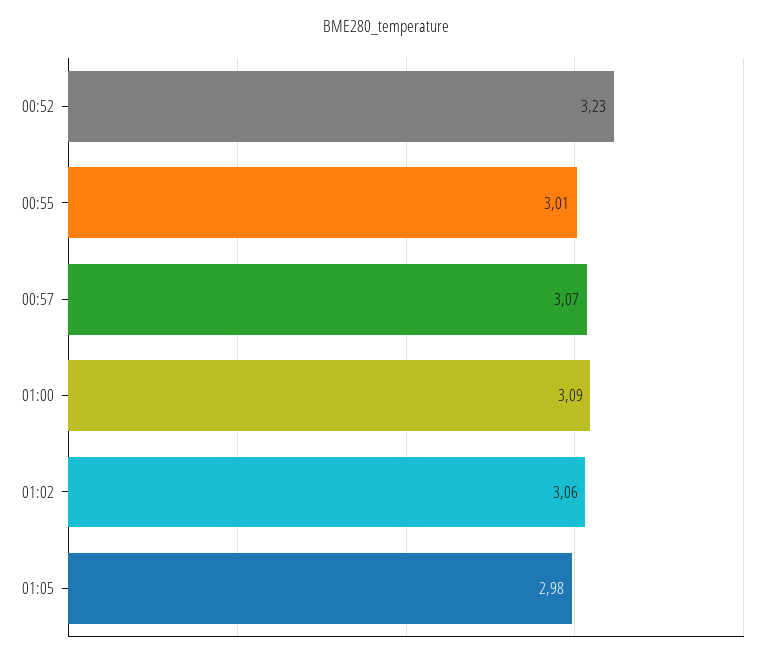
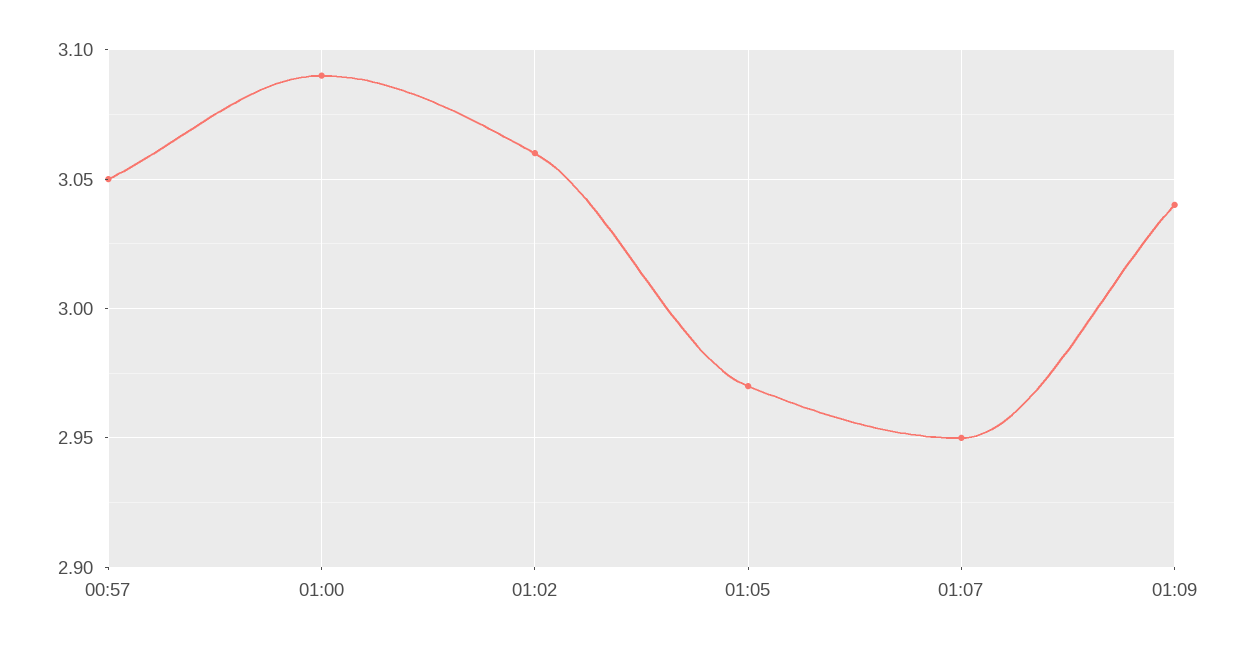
00:52: 3.23 -> none
00:55: 3.01 -> none
00:57: 3.07 -> 3.05
01:05: 2.98 -> 2.97
01:07: none -> 2.95
01:09: none -> 3.04

